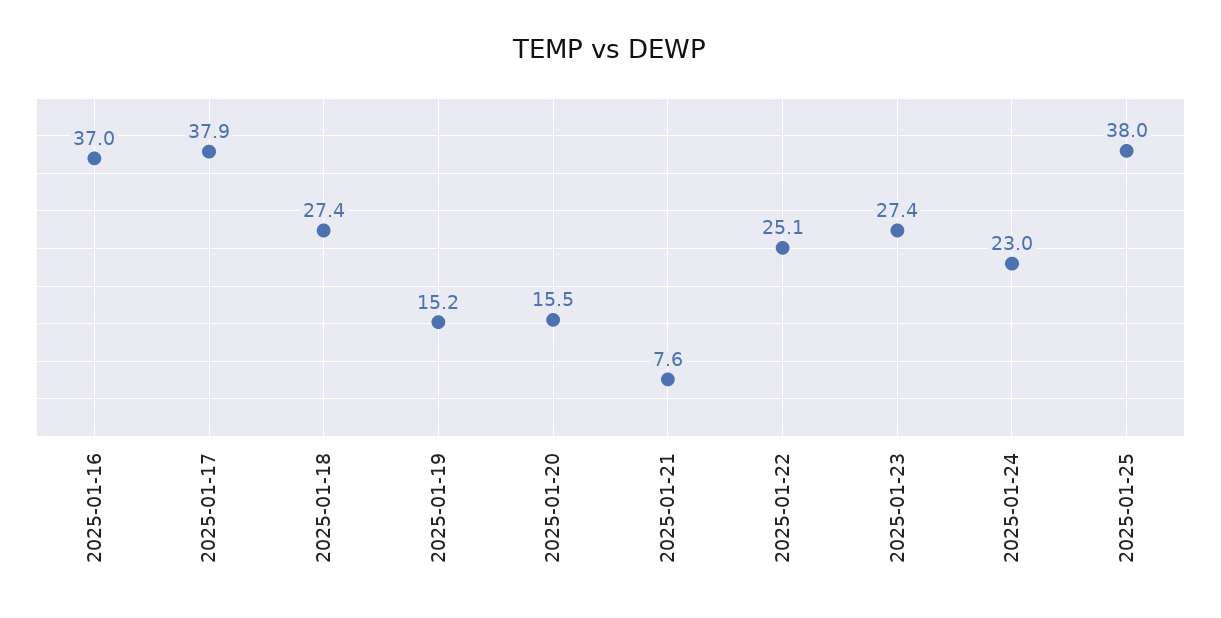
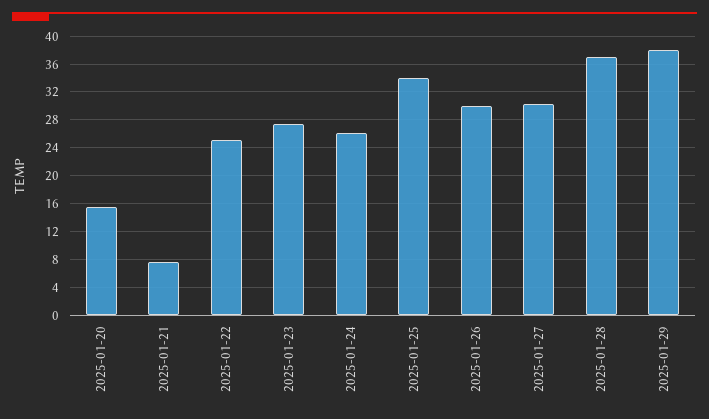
2025-01-16: 37 -> none
2025-01-17: 37.9 -> none
2025-01-18: 27.4 -> none
2025-01-19: 15.2 -> none
2025-01-24: 23 -> 26
2025-01-25: 38 -> 34
2025-01-26: none -> 30
2025-01-27: none -> 30
2025-01-28: none -> 37
2025-01-29: none -> 38

